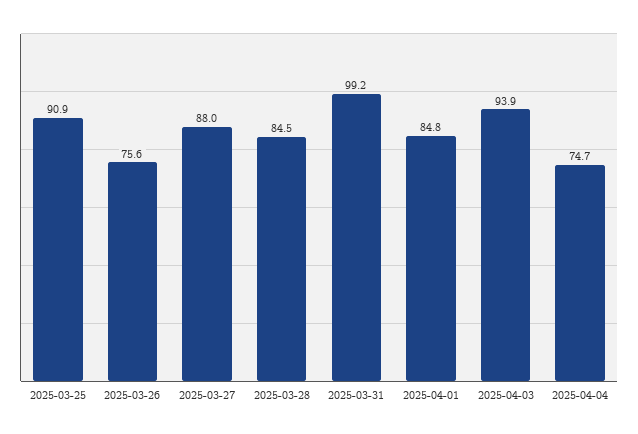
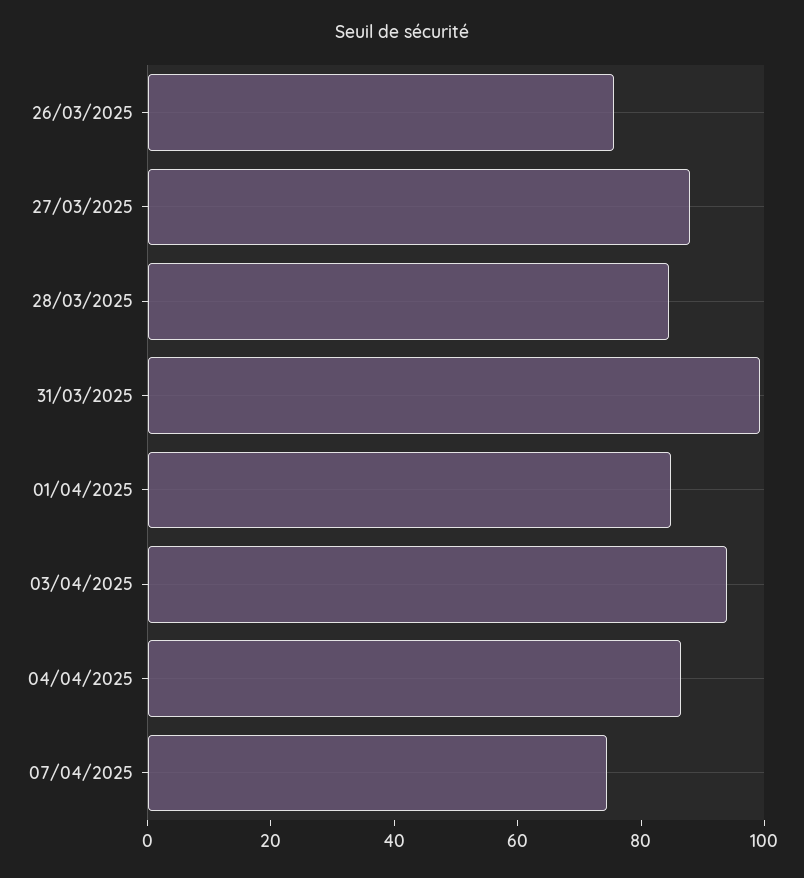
2025-03-25: 90.9 -> none
2025-04-04: 74.7 -> 85
07/04/2025: none -> 75

